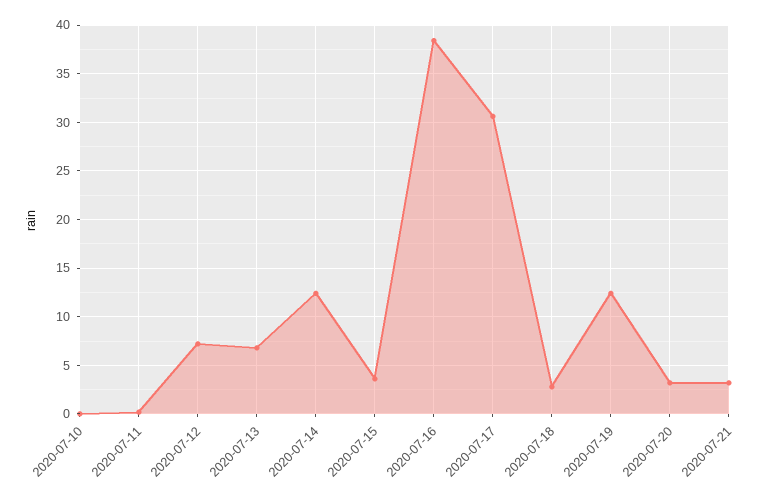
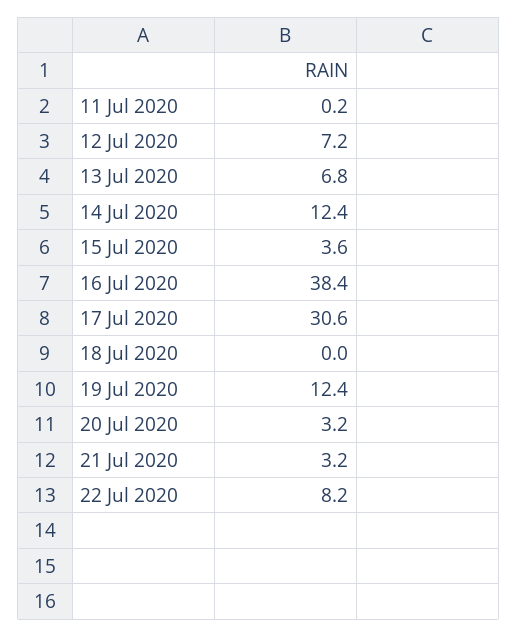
2020-07-10: 0 -> none
2020-07-18: 3 -> 0
22 Jul 2020: none -> 8.2

